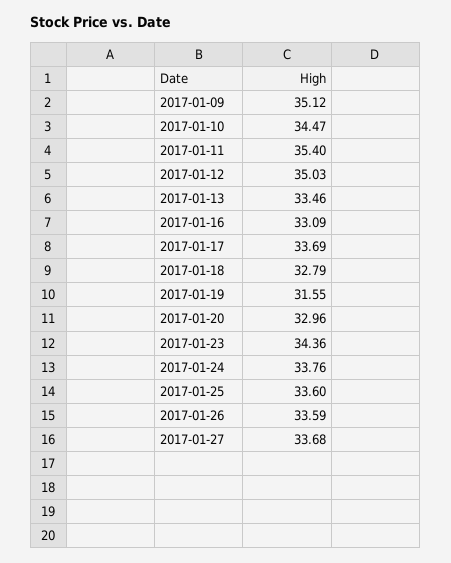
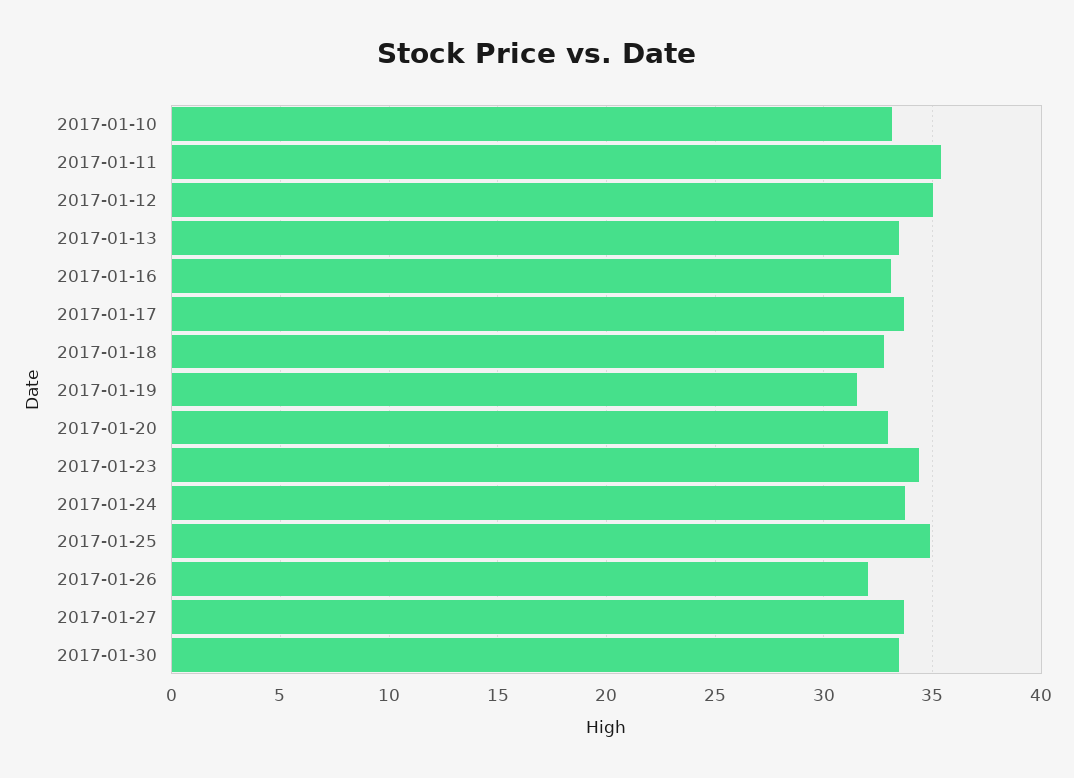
2017-01-09: 35.12 -> none
2017-01-10: 34.47 -> 33
2017-01-25: 33.6 -> 35
2017-01-26: 33.59 -> 32
2017-01-30: none -> 33.5

